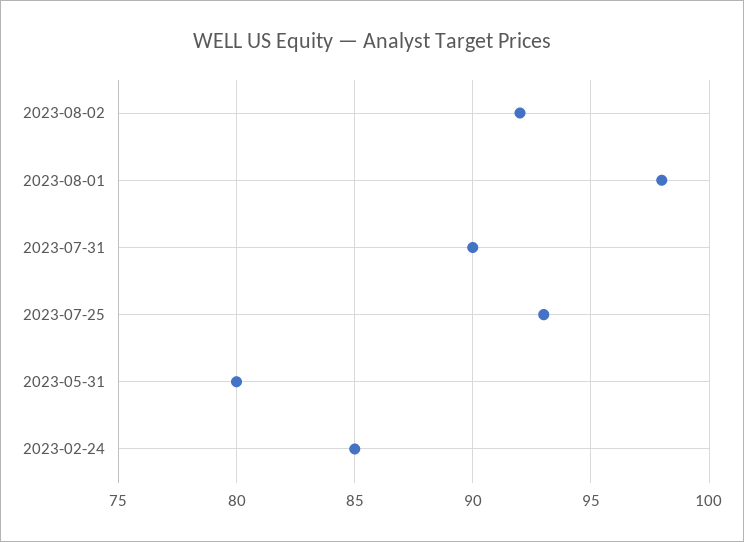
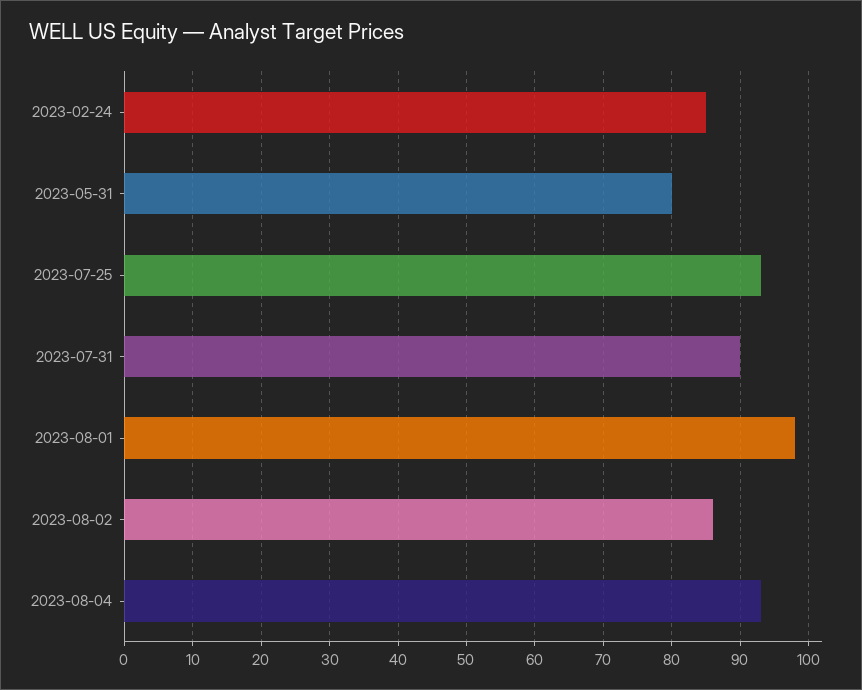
2023-08-02: 92 -> 86
2023-08-04: none -> 93

